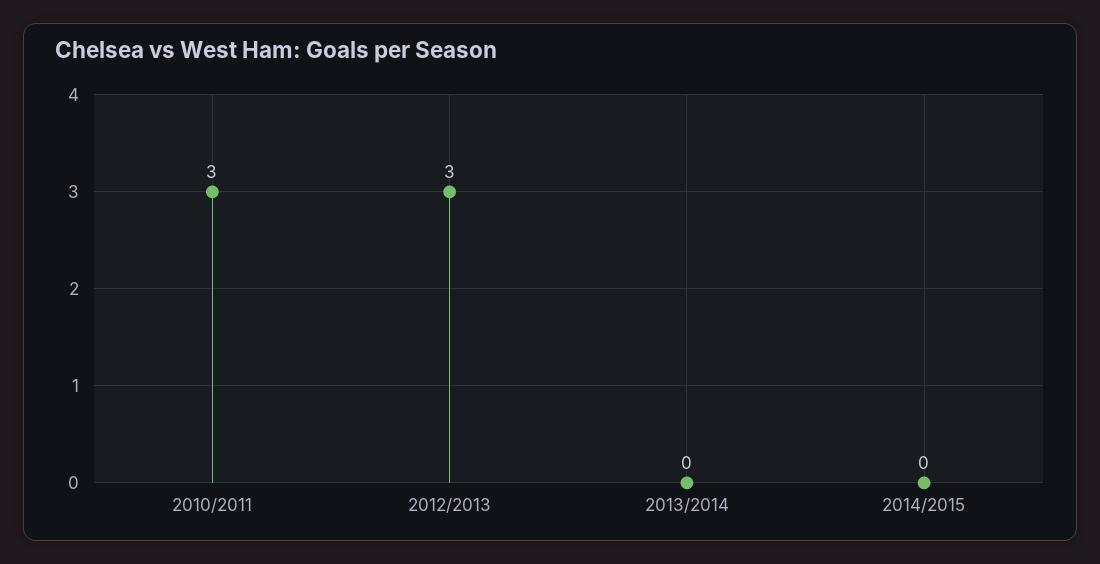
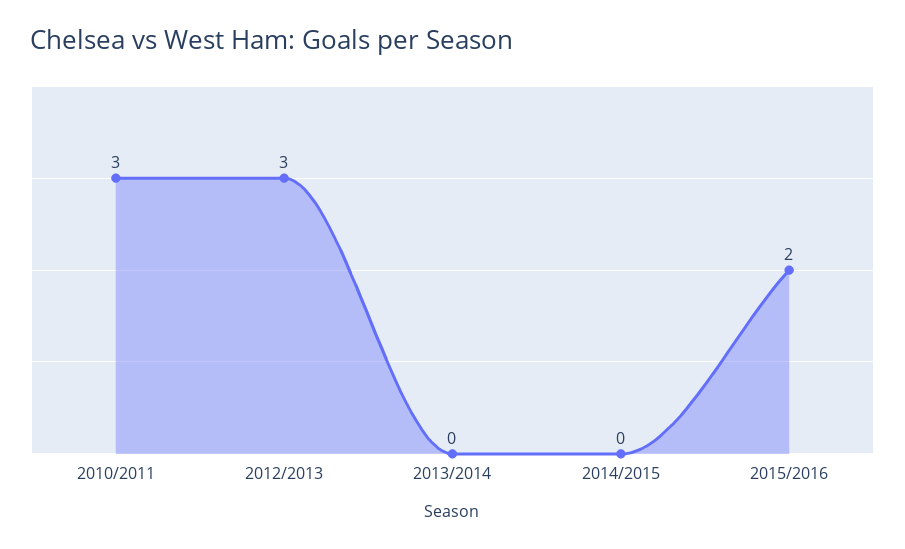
2015/2016: none -> 2

